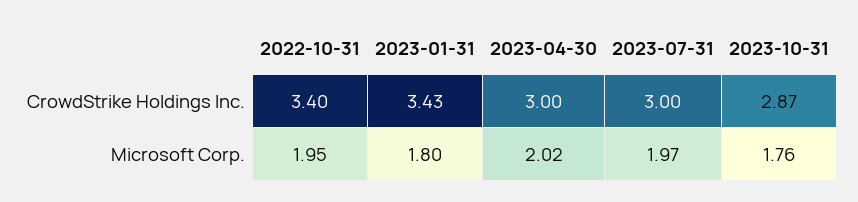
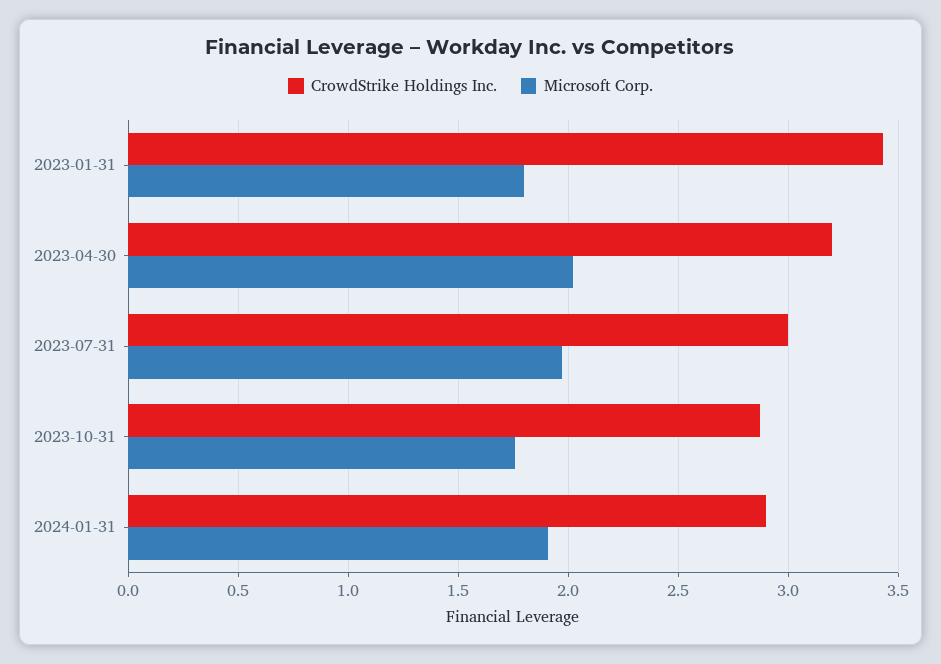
CrowdStrike Holdings Inc., 2022-10-31: 3.4 -> none
CrowdStrike Holdings Inc., 2023-04-30: 3 -> 3.2
Microsoft Corp., 2022-10-31: 1.95 -> none
CrowdStrike Holdings Inc., 2024-01-31: none -> 2.9
Microsoft Corp., 2024-01-31: none -> 1.9

